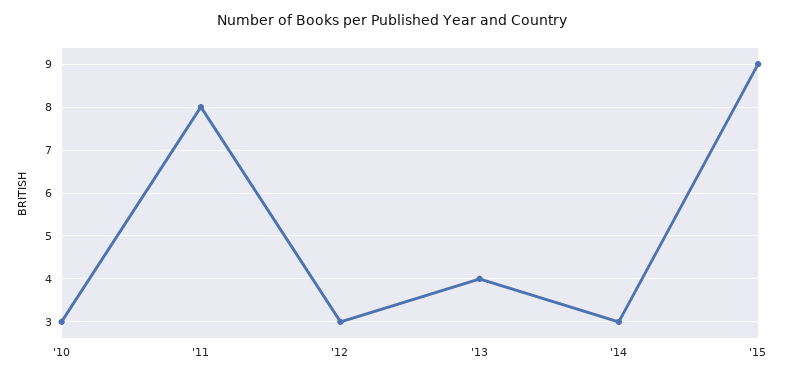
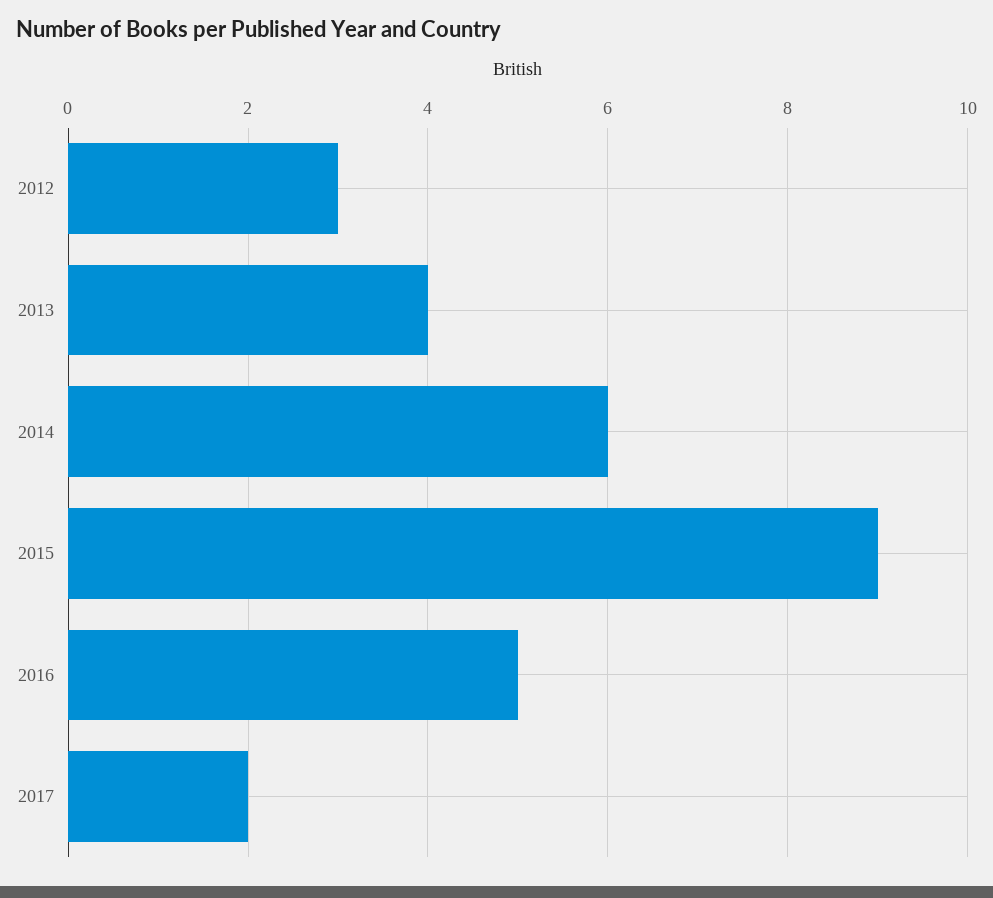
'10: 3 -> none
'11: 8 -> none
'14: 3 -> 6
2016: none -> 5
2017: none -> 2

